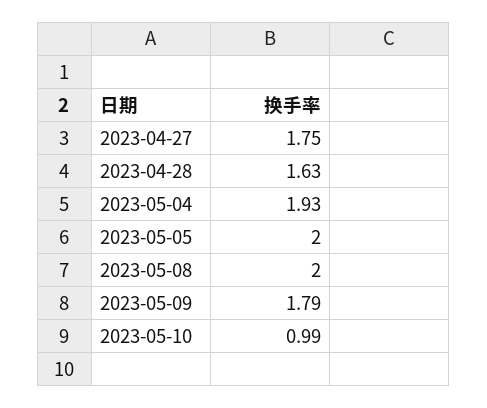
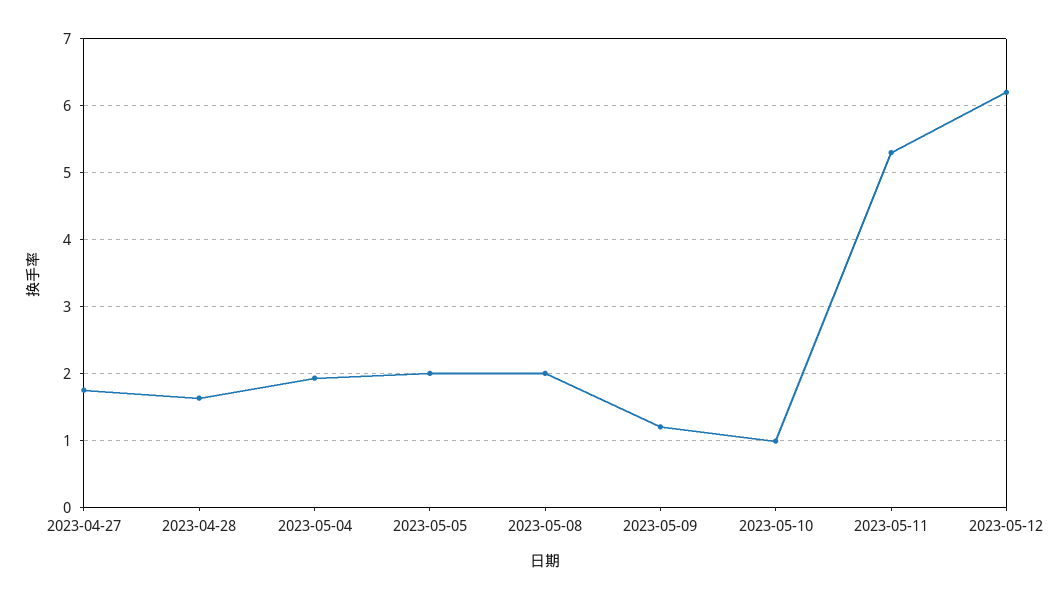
2023-05-09: 1.79 -> 1.2
2023-05-11: none -> 5.3
2023-05-12: none -> 6.2

